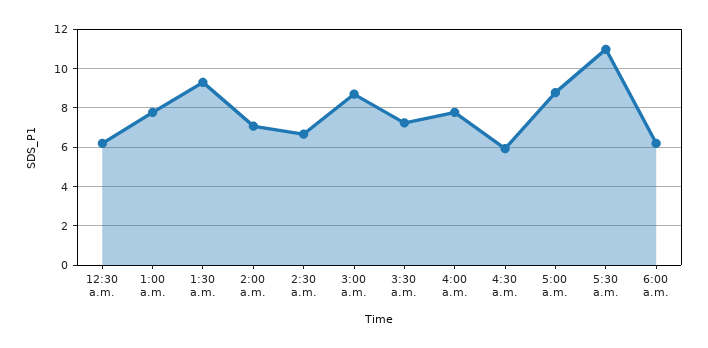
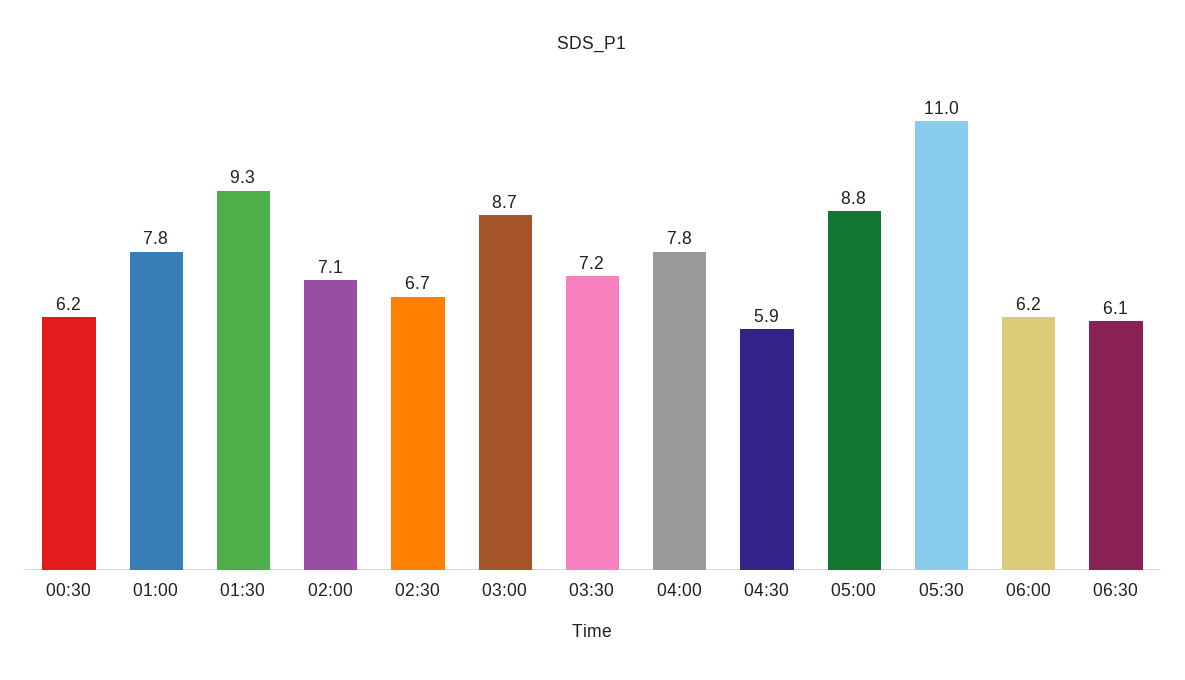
06:30: none -> 6.1

